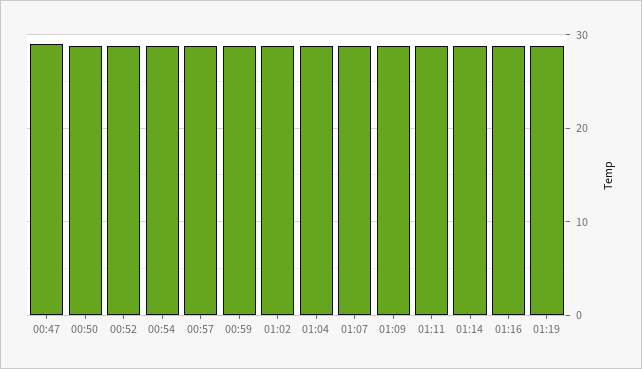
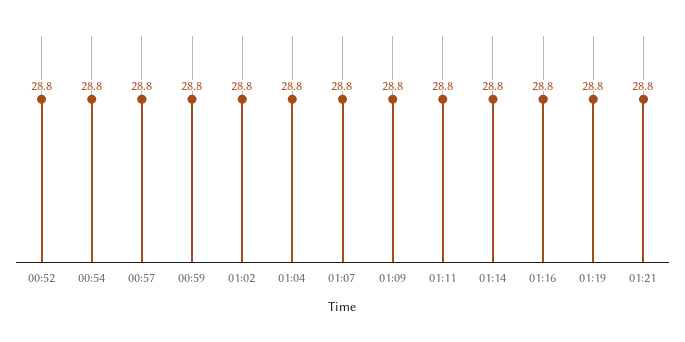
00:47: 29 -> none
00:50: 29 -> none
01:21: none -> 28.8

